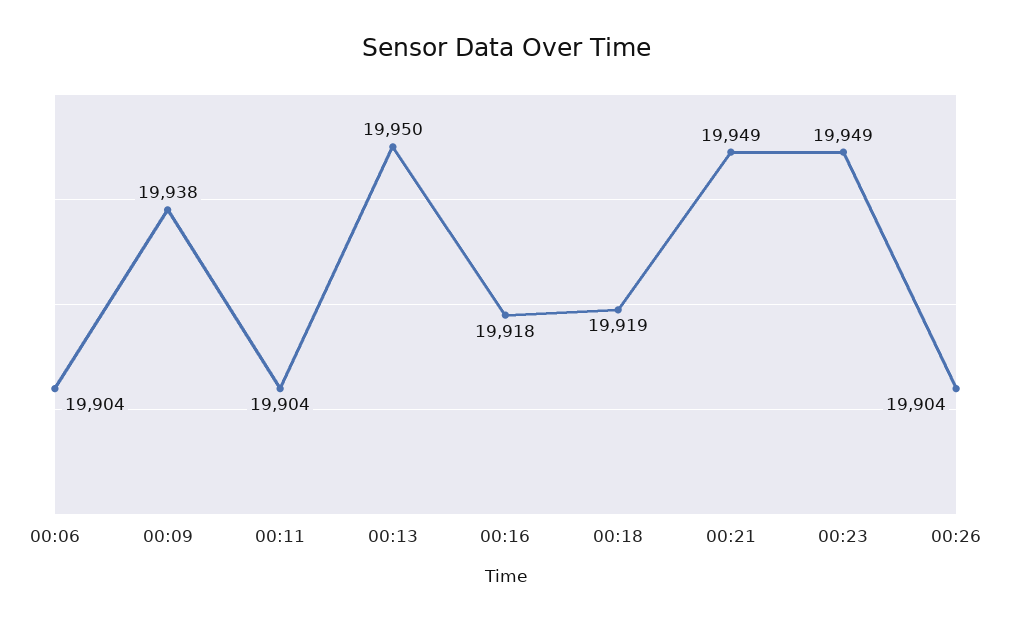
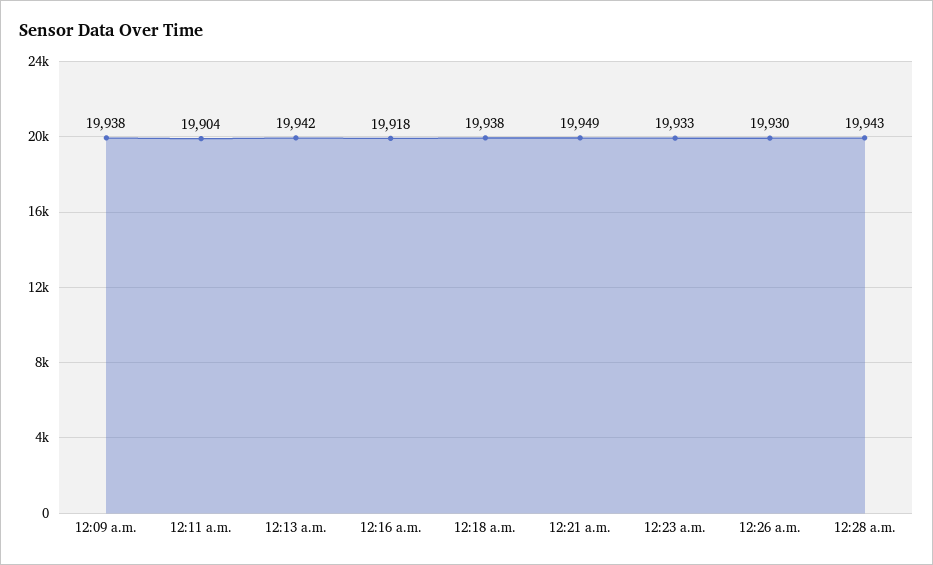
00:06: 19904 -> none
00:13: 19950 -> 19942
00:18: 19919 -> 19938
00:23: 19949 -> 19933
00:26: 19904 -> 19930
12:28 a.m.: none -> 19943

